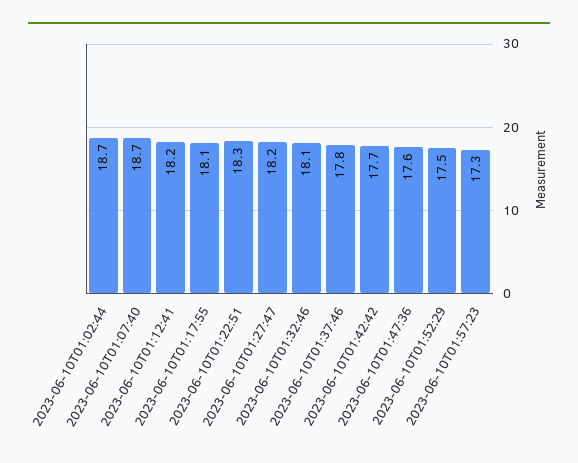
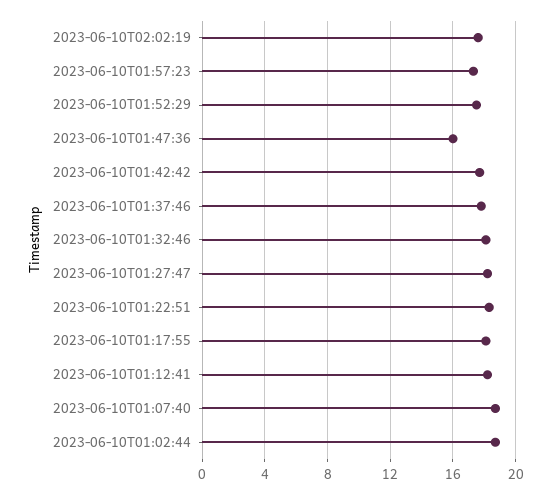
2023-06-10T01:47:36: 17.6 -> 16
2023-06-10T02:02:19: none -> 17.5

